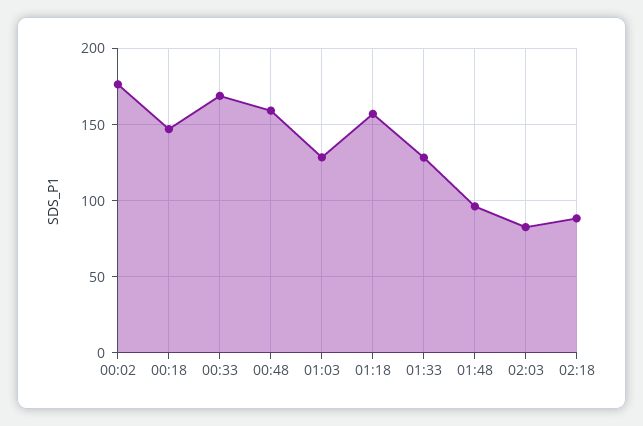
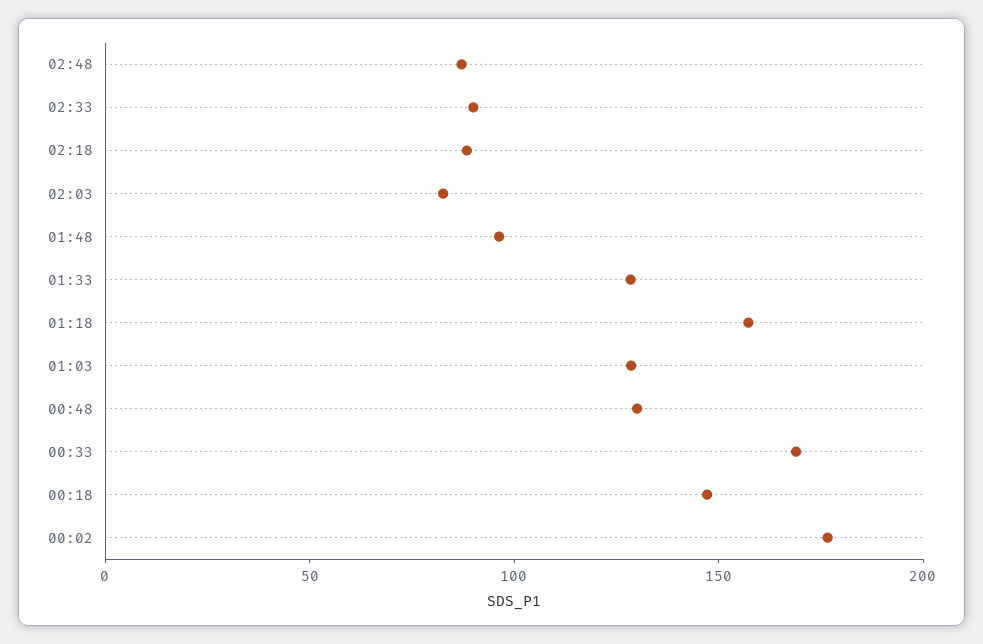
00:48: 160 -> 130
02:48: none -> 90
02:33: none -> 90

